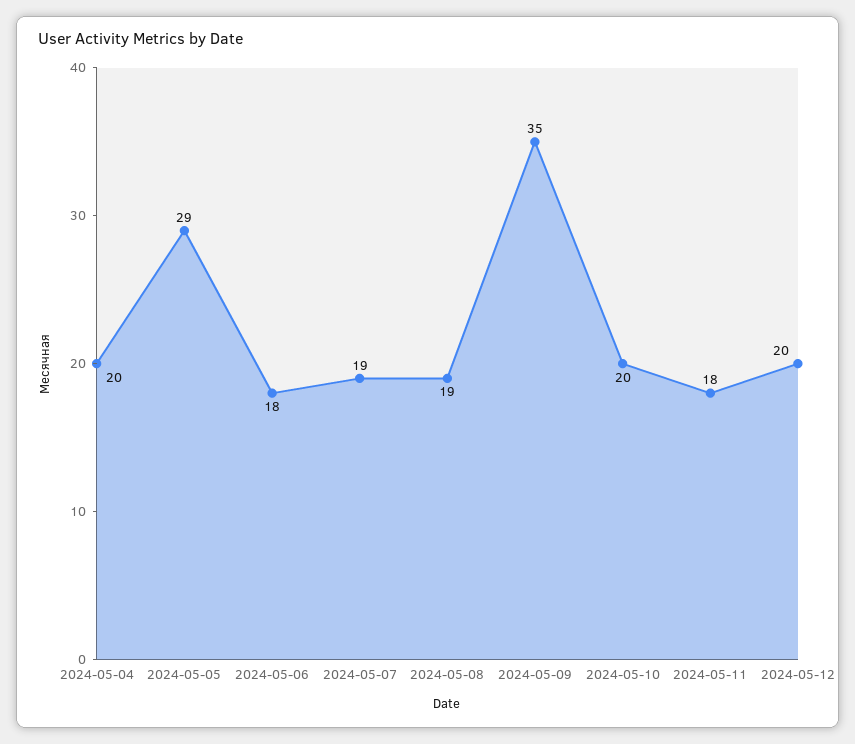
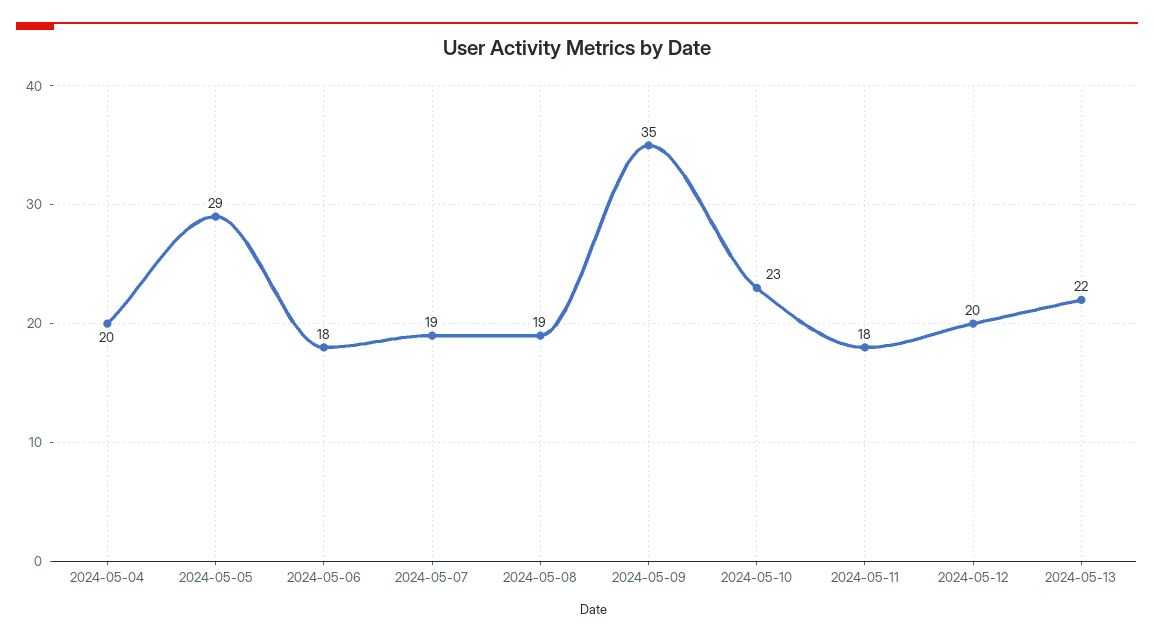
2024-05-10: 20 -> 23
2024-05-13: none -> 22

